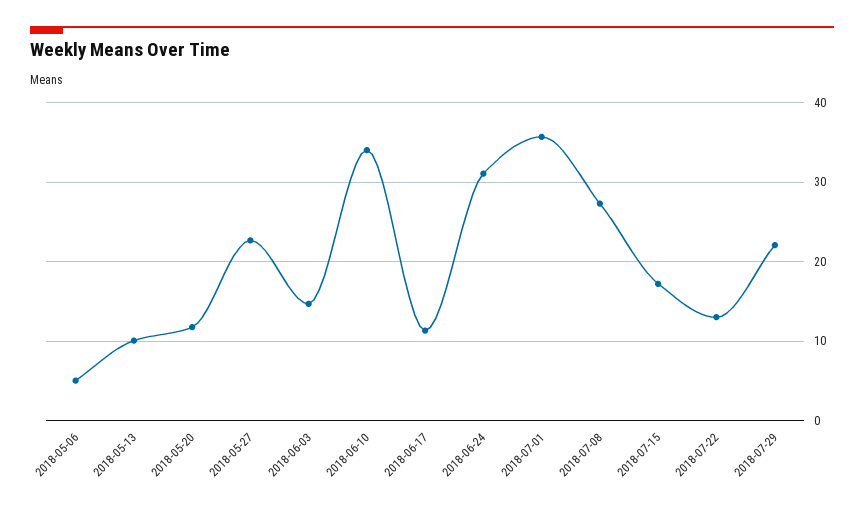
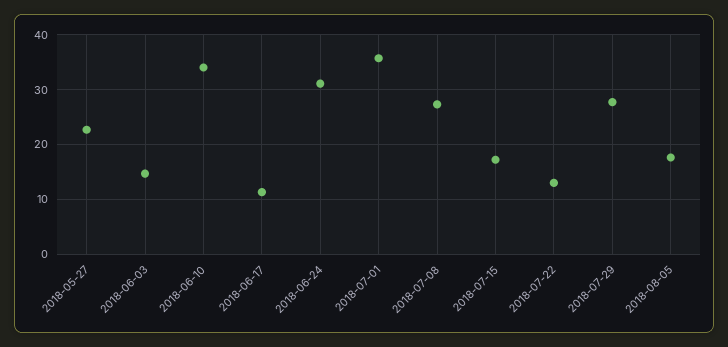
2018-05-06: 5 -> none
2018-05-13: 10 -> none
2018-05-20: 12 -> none
2018-07-29: 22 -> 28
2018-08-05: none -> 18

